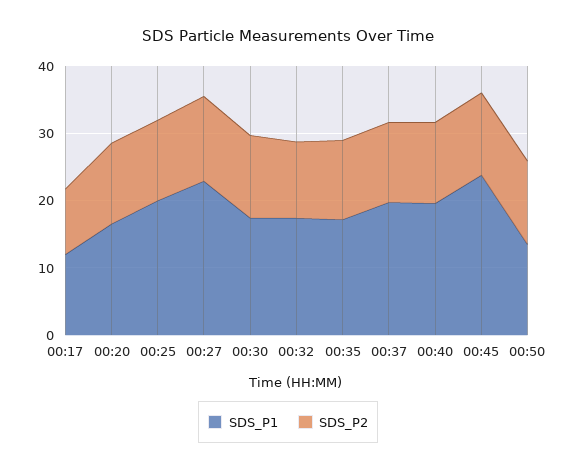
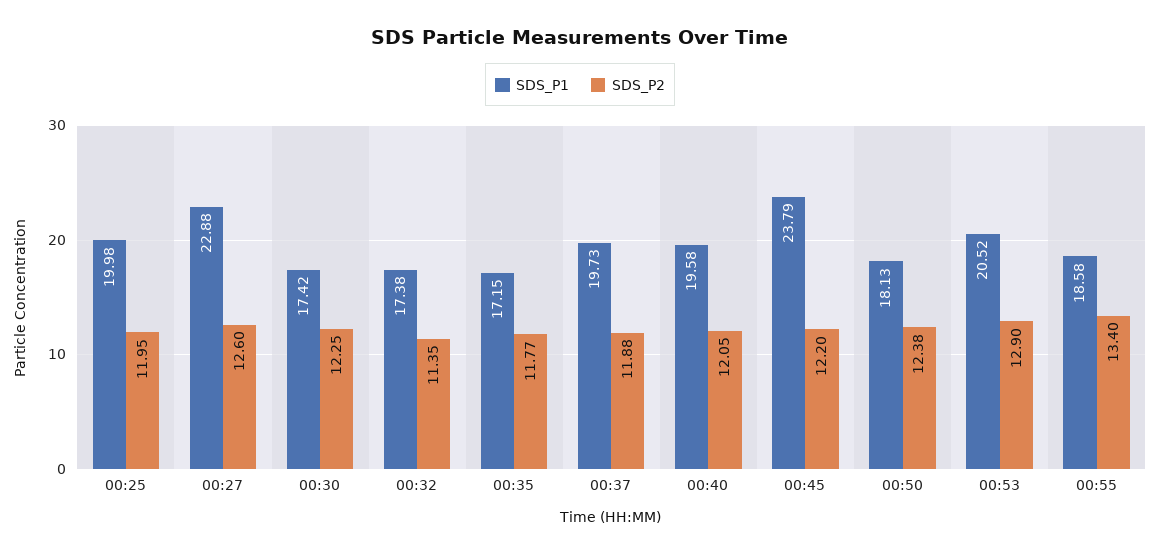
SDS_P1, 00:17: 12 -> none
SDS_P2, 00:17: 10 -> none
SDS_P1, 00:20: 16 -> none
SDS_P2, 00:20: 12 -> none
SDS_P1, 00:50: 14 -> 18.13
SDS_P1, 00:53: none -> 20.52
SDS_P2, 00:53: none -> 12.9
SDS_P1, 00:55: none -> 18.58
SDS_P2, 00:55: none -> 13.4

